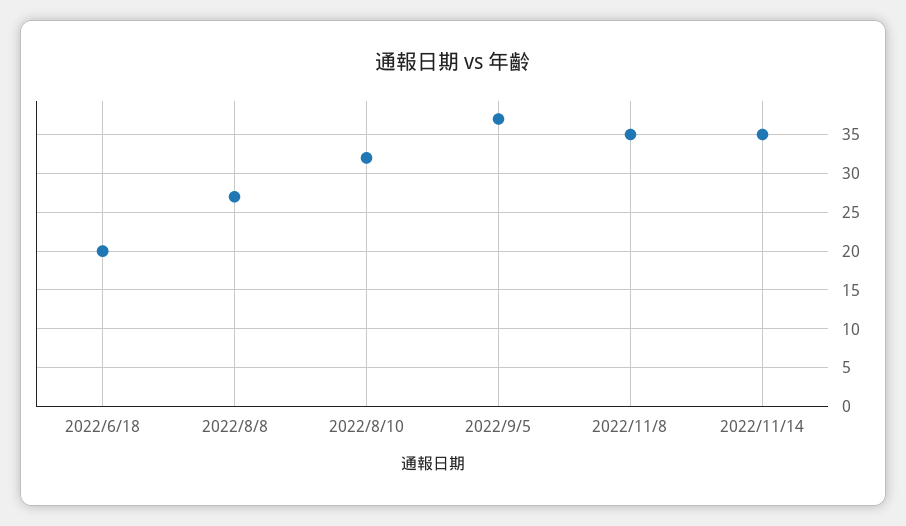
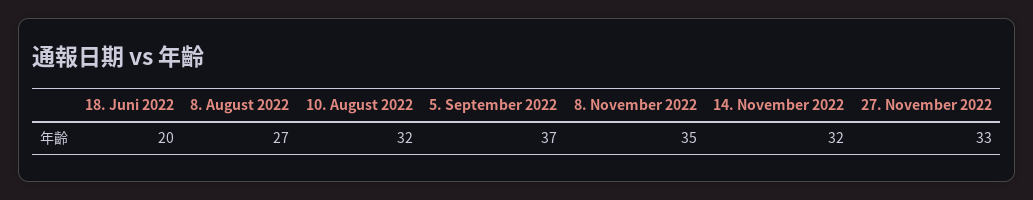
2022/11/14: 35 -> 32
27. November 2022: none -> 33

